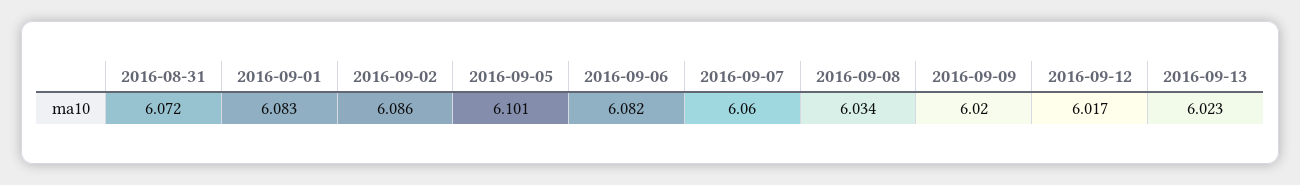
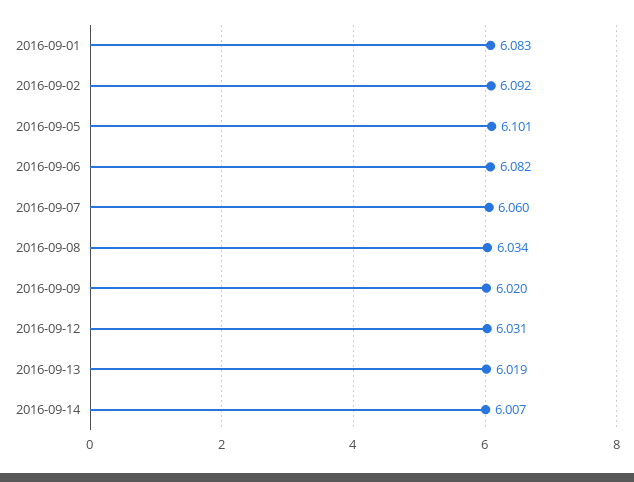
2016-08-31: 6.072 -> none
2016-09-02: 6.086 -> 6.092
2016-09-12: 6.017 -> 6.031
2016-09-13: 6.023 -> 6.019
2016-09-14: none -> 6.007

